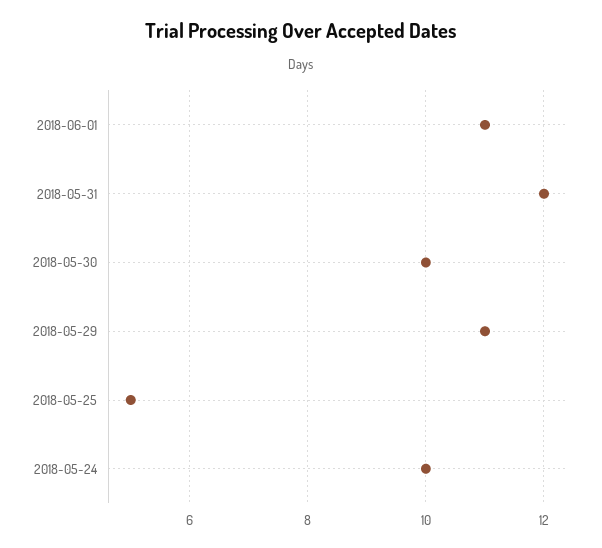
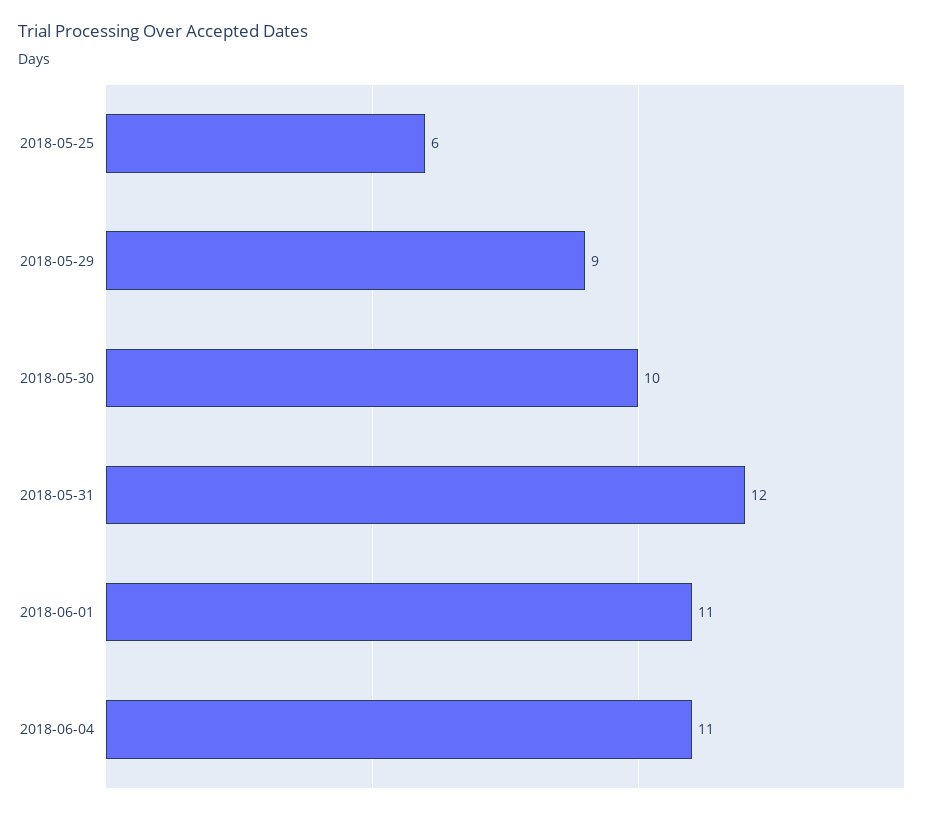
2018-05-29: 11 -> 9
2018-05-25: 5 -> 6
2018-05-24: 10 -> none
2018-06-04: none -> 11

